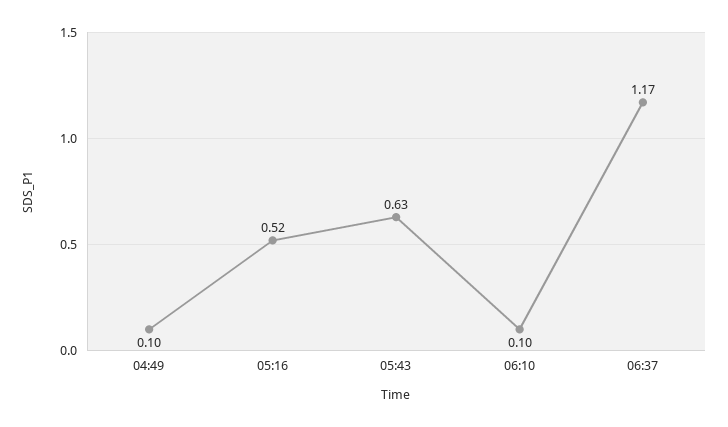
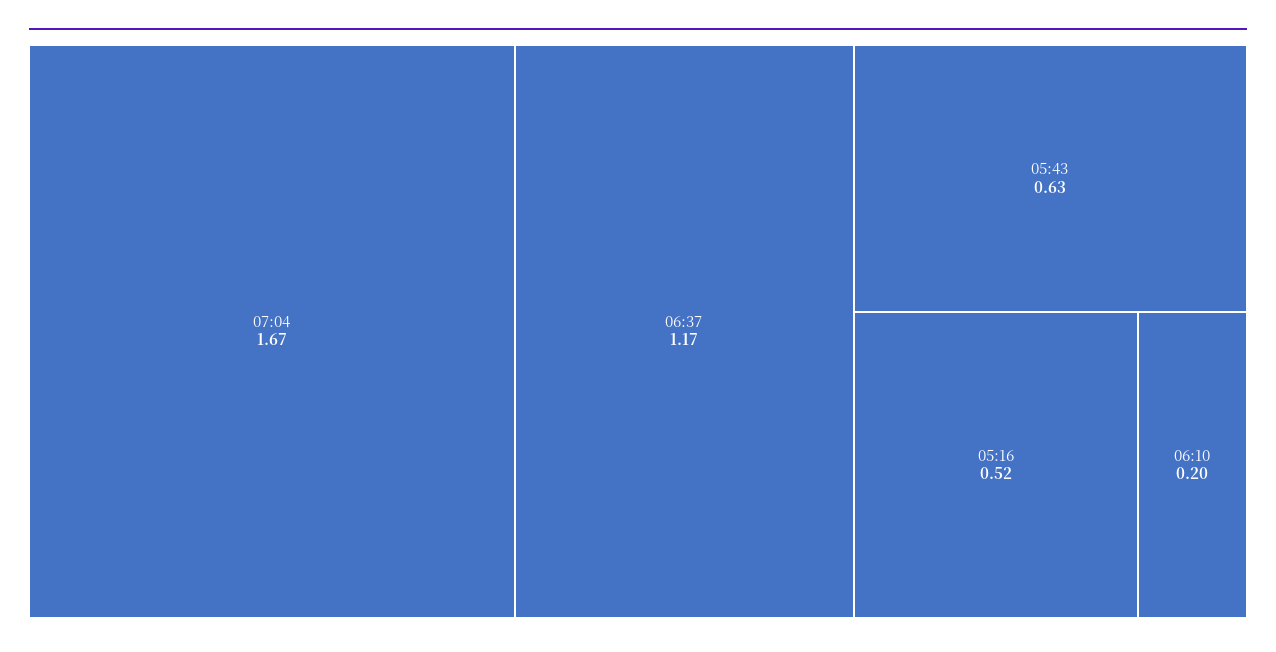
04:49: 0.1 -> none
06:10: 0.1 -> 0.2
07:04: none -> 1.67

